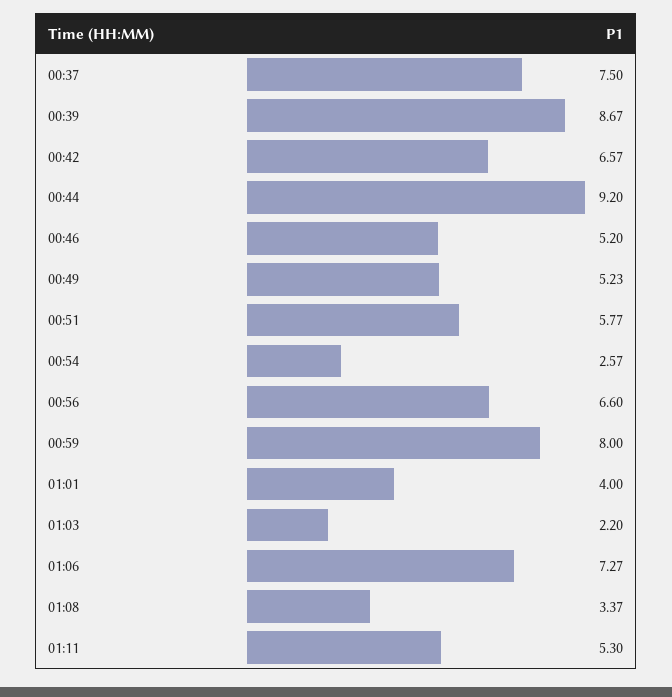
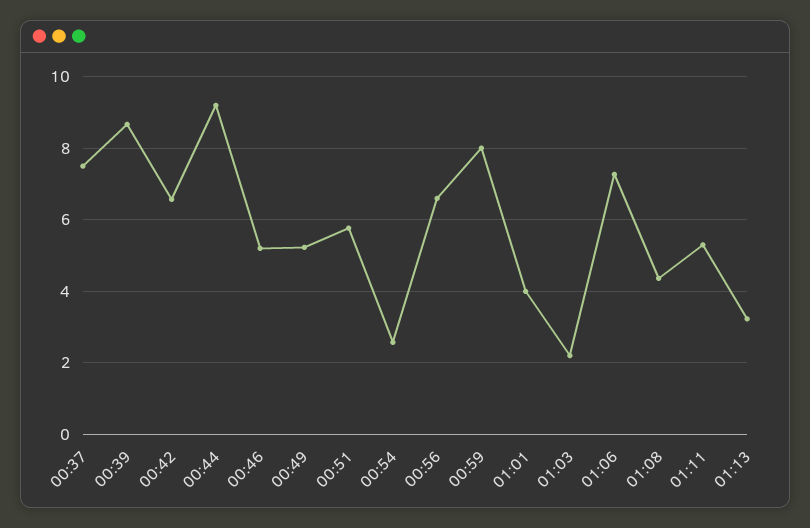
01:08: 3.37 -> 4.4
01:13: none -> 3.2

